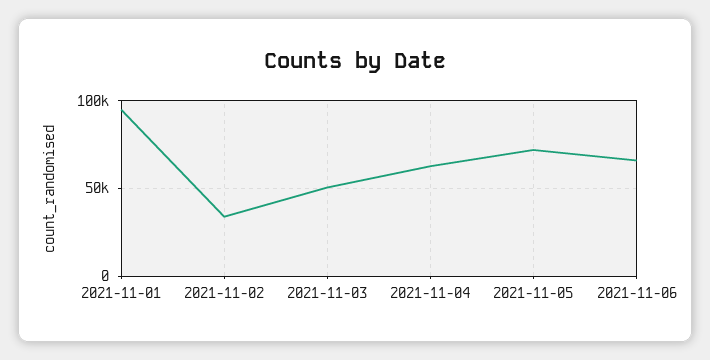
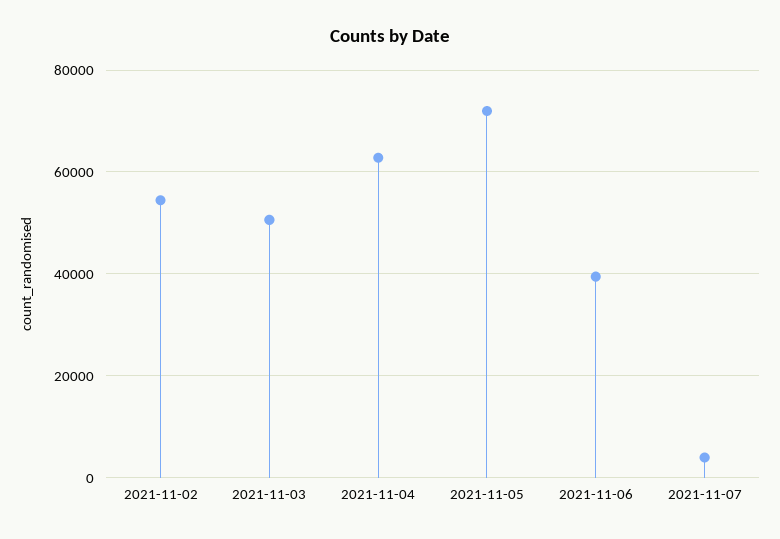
2021-11-01: 95000 -> none
2021-11-02: 35000 -> 54000
2021-11-06: 65000 -> 40000
2021-11-07: none -> 4000

